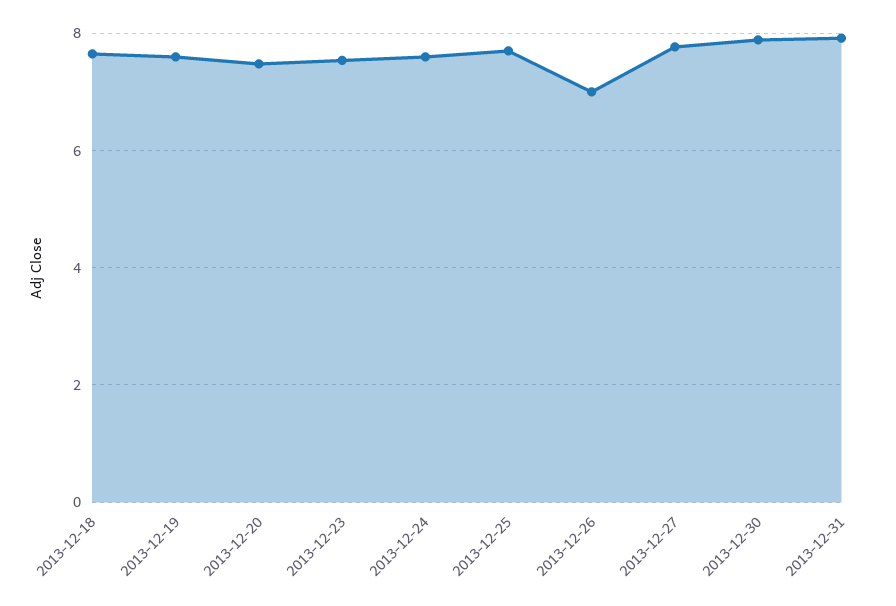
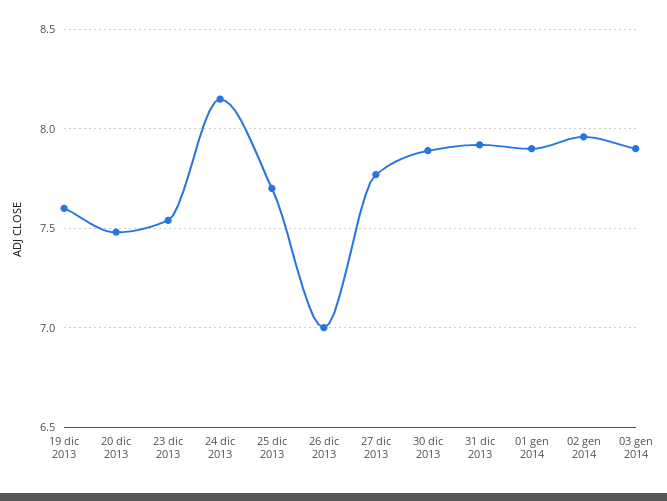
2013-12-18: 7.6 -> none
2013-12-24: 7.6 -> 8.15
01 gen 2014: none -> 7.9
02 gen 2014: none -> 7.95
03 gen 2014: none -> 7.9

